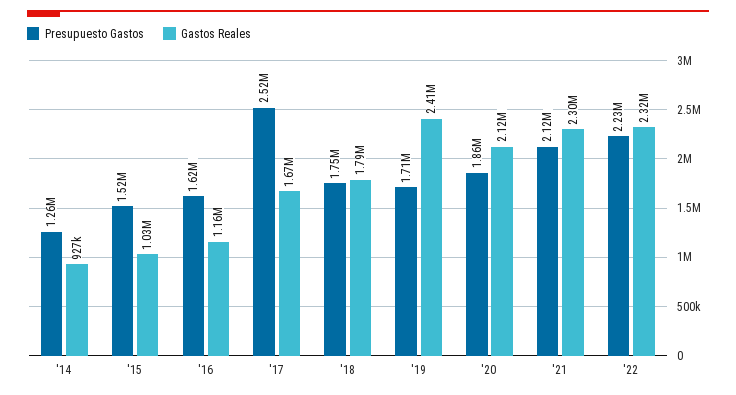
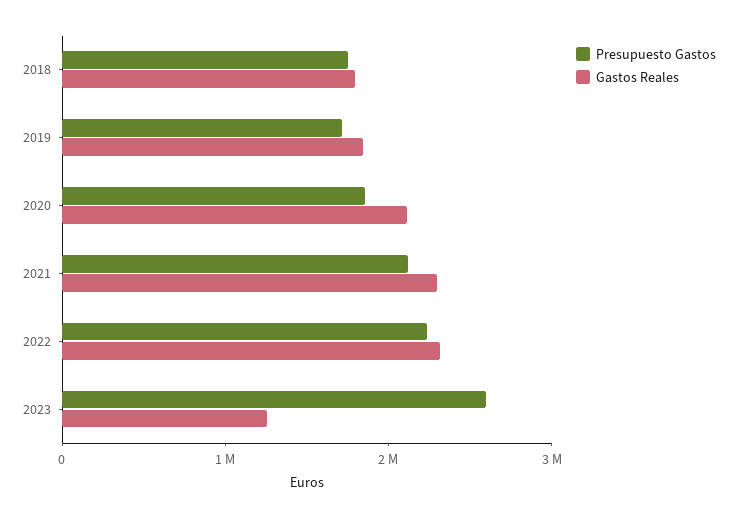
Presupuesto Gastos, '14: 1260000 -> none
Gastos Reales, '14: 927000 -> none
Presupuesto Gastos, '15: 1520000 -> none
Gastos Reales, '15: 1030000 -> none
Presupuesto Gastos, '16: 1620000 -> none
Gastos Reales, '16: 1160000 -> none
Presupuesto Gastos, '17: 2520000 -> none
Gastos Reales, '17: 1670000 -> none
Gastos Reales, '19: 2410000 -> 1800000
Presupuesto Gastos, 2023: none -> 2600000
Gastos Reales, 2023: none -> 1200000

